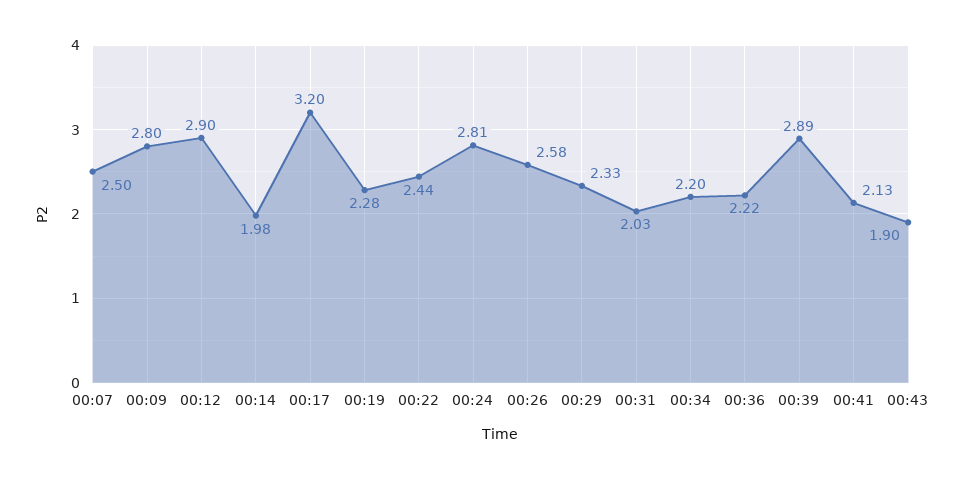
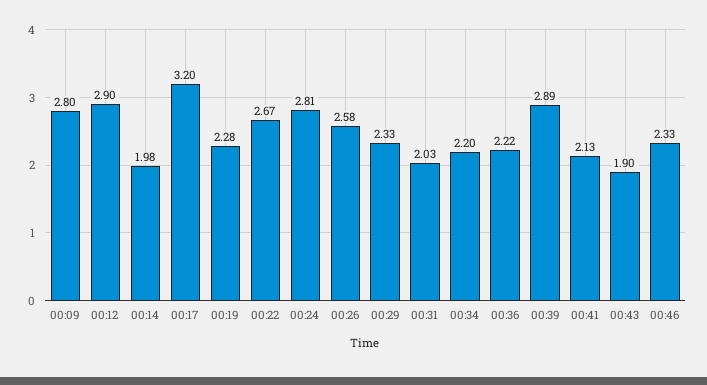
00:07: 2.5 -> none
00:22: 2.44 -> 2.67
00:46: none -> 2.33

